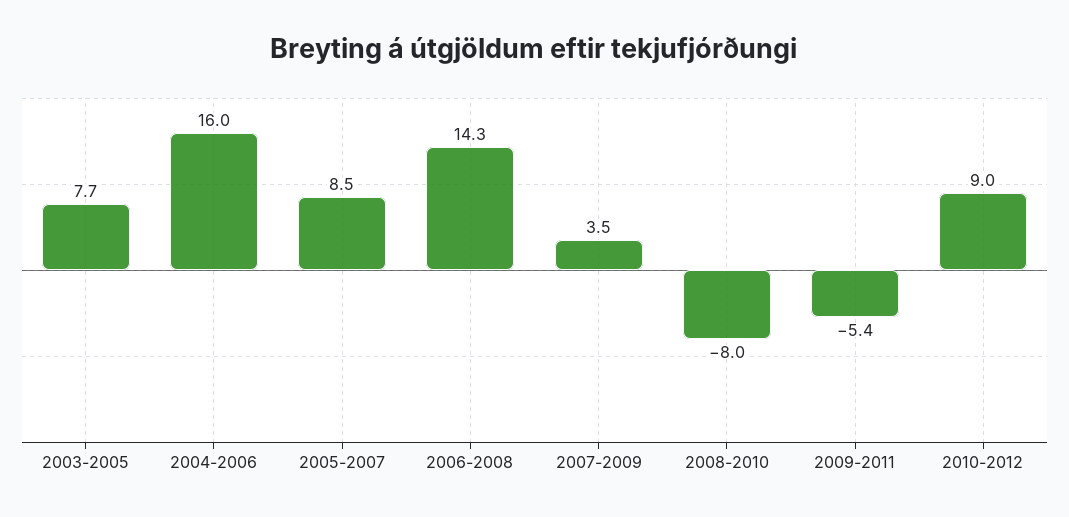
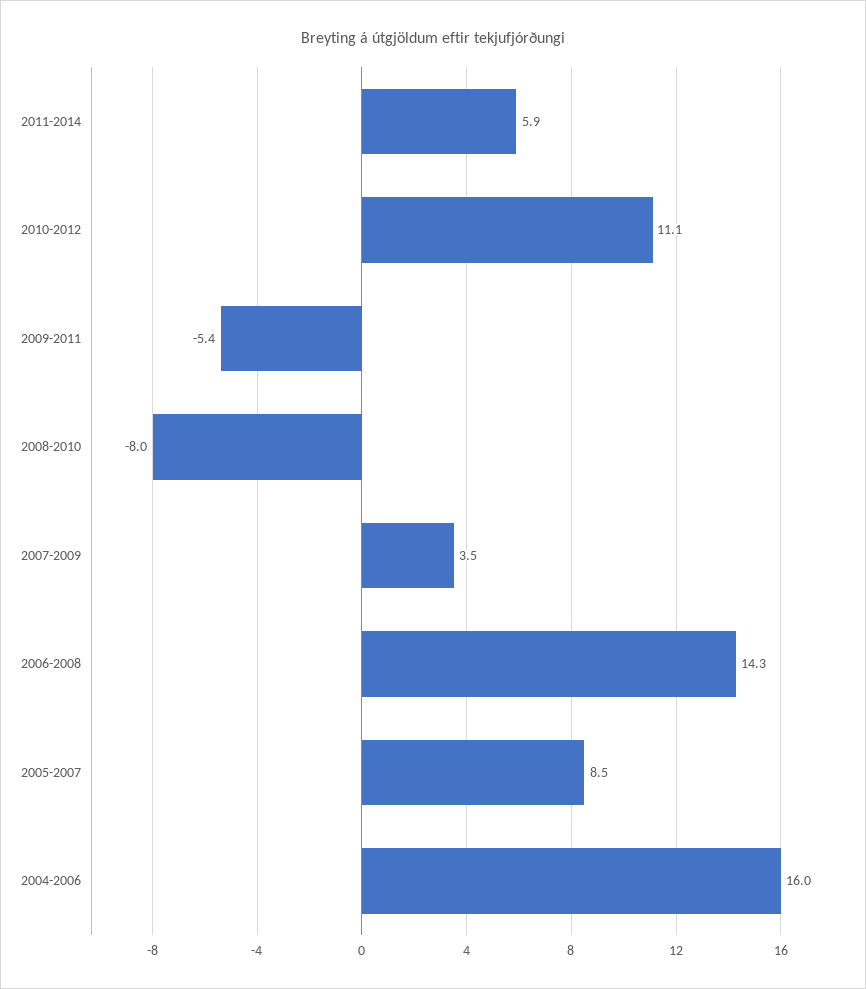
2003-2005: 7.7 -> none
2010-2012: 9 -> 11.1
2011-2014: none -> 5.9

